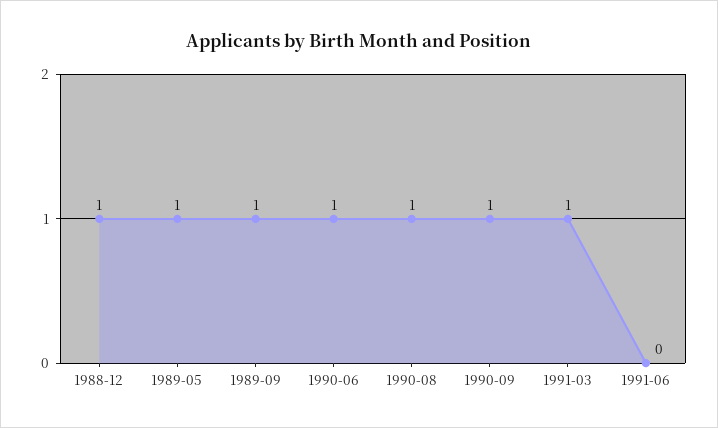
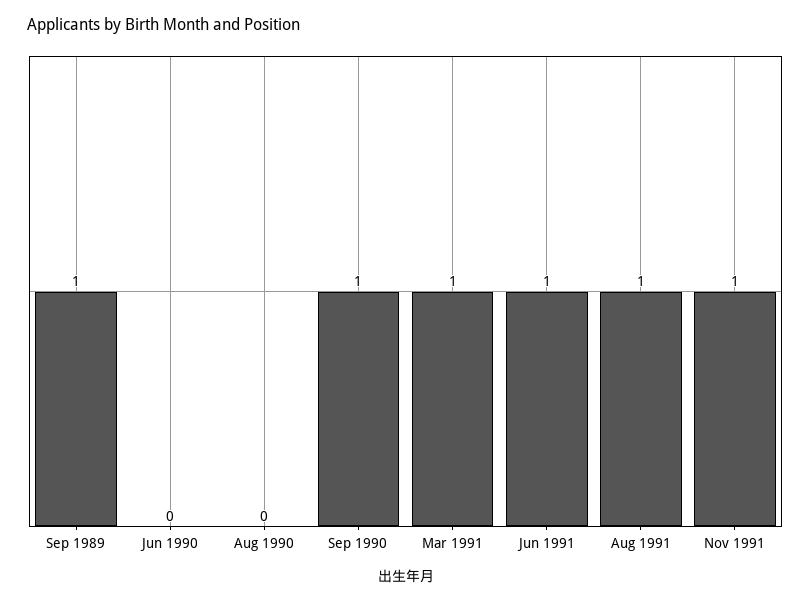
1988-12: 1 -> none
1989-05: 1 -> none
1990-06: 1 -> 0
1990-08: 1 -> 0
1991-06: 0 -> 1
Aug 1991: none -> 1
Nov 1991: none -> 1

